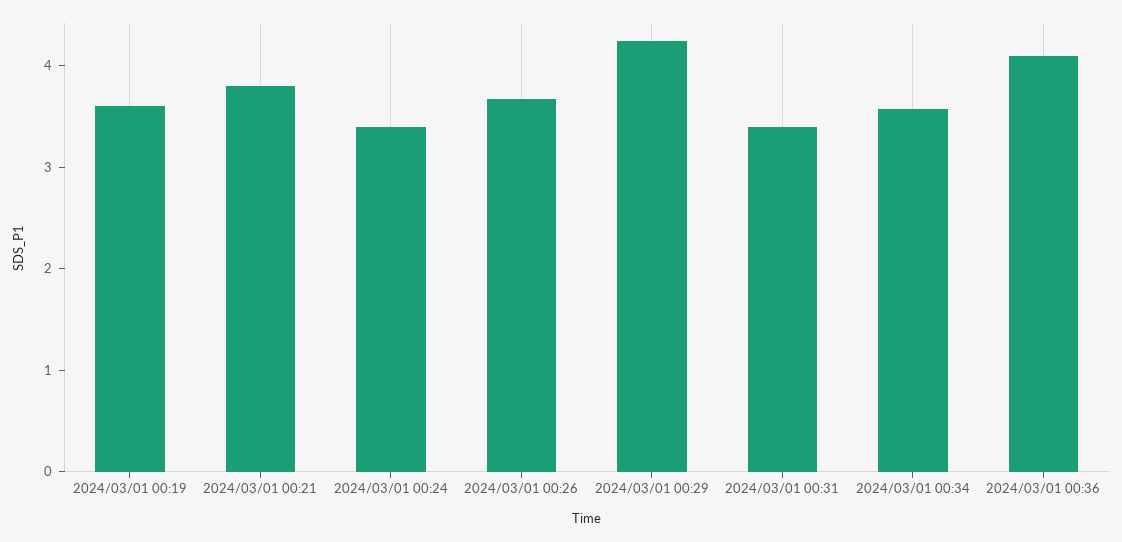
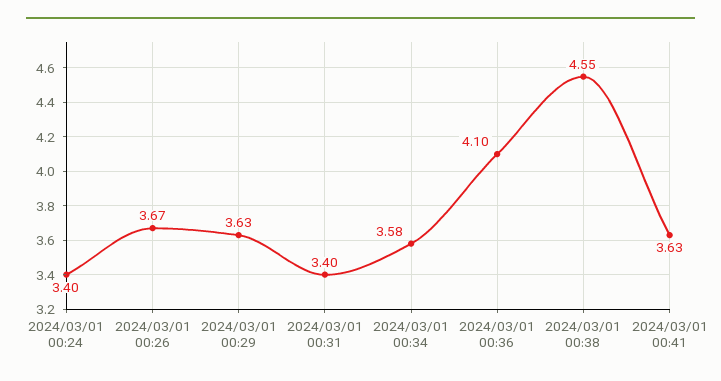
2024/03/01 00:19: 3.6 -> none
2024/03/01 00:21: 3.8 -> none
2024/03/01 00:29: 4.2 -> 3.63
2024/03/01 00:38: none -> 4.55
2024/03/01 00:41: none -> 3.63

